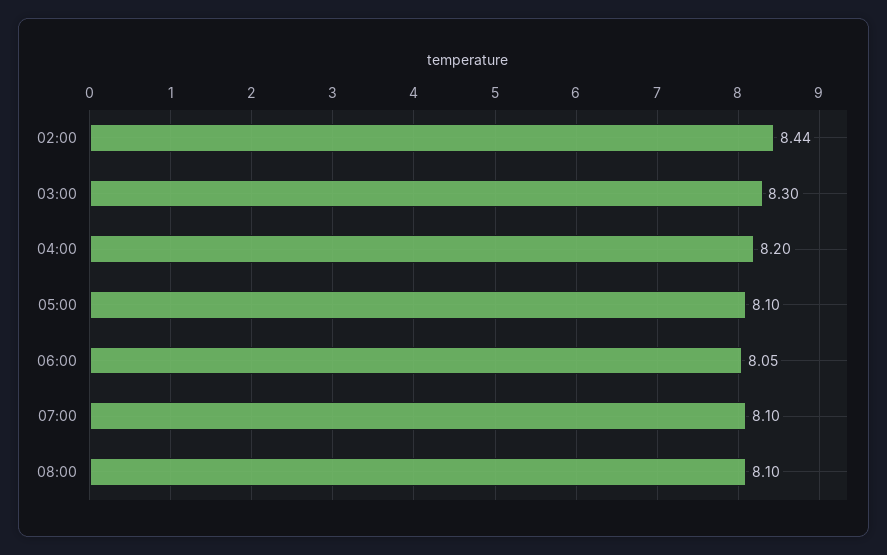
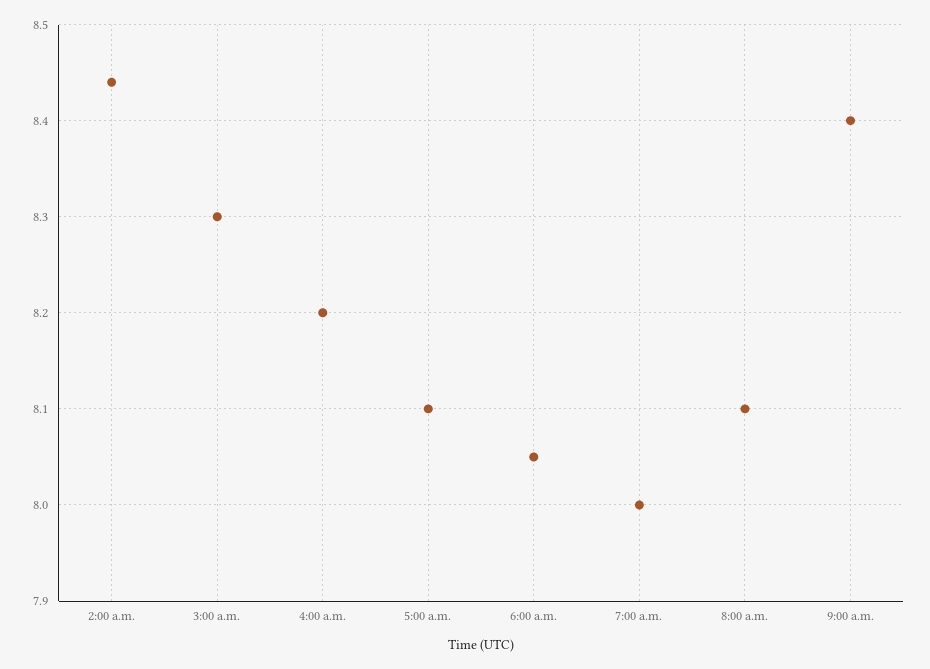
07:00: 8.1 -> 8
9:00 a.m.: none -> 8.4

